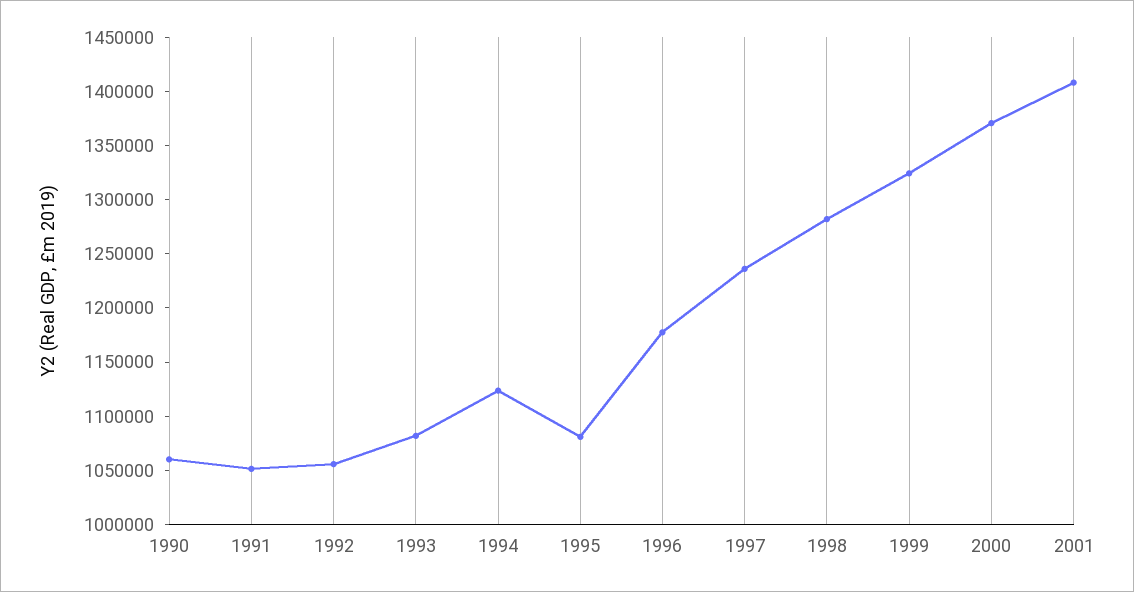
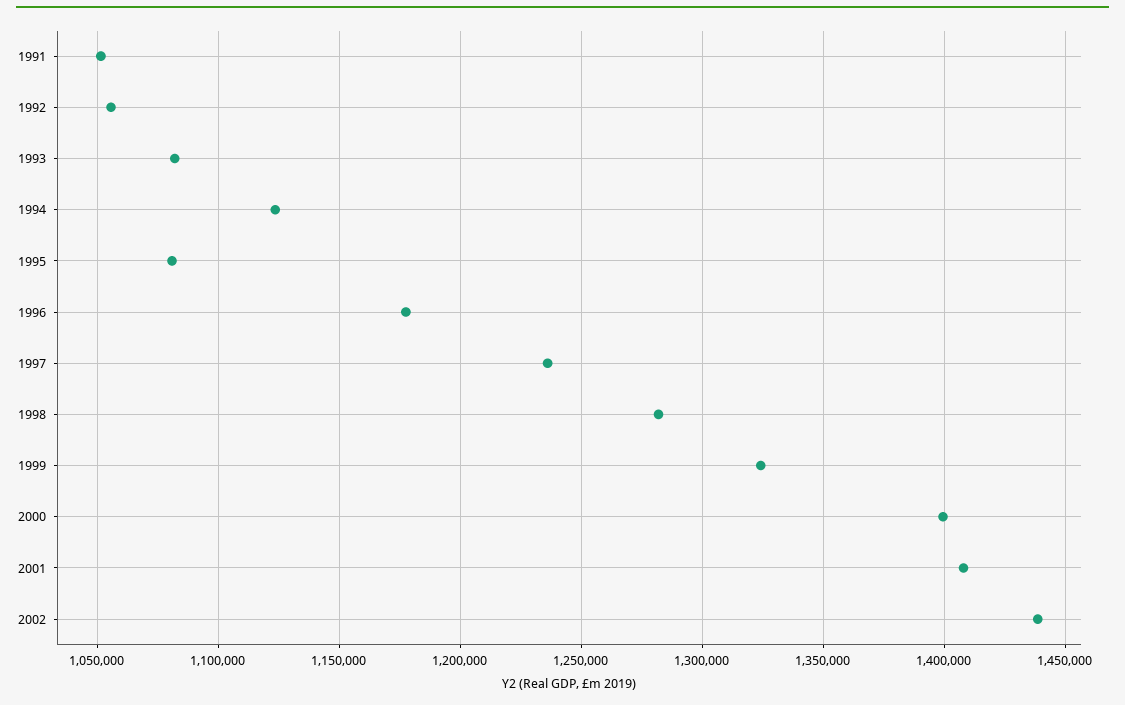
1990: 1060000 -> none
2000: 1370000 -> 1400000
2002: none -> 1440000

